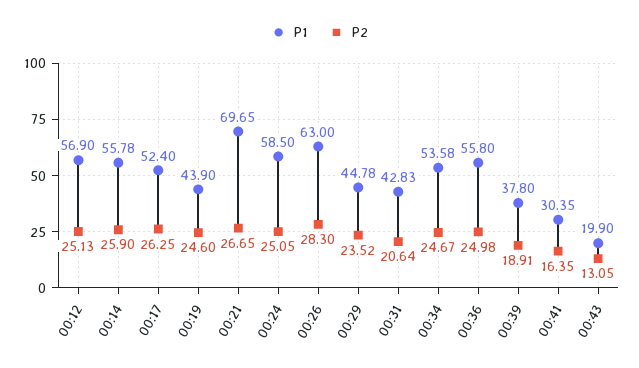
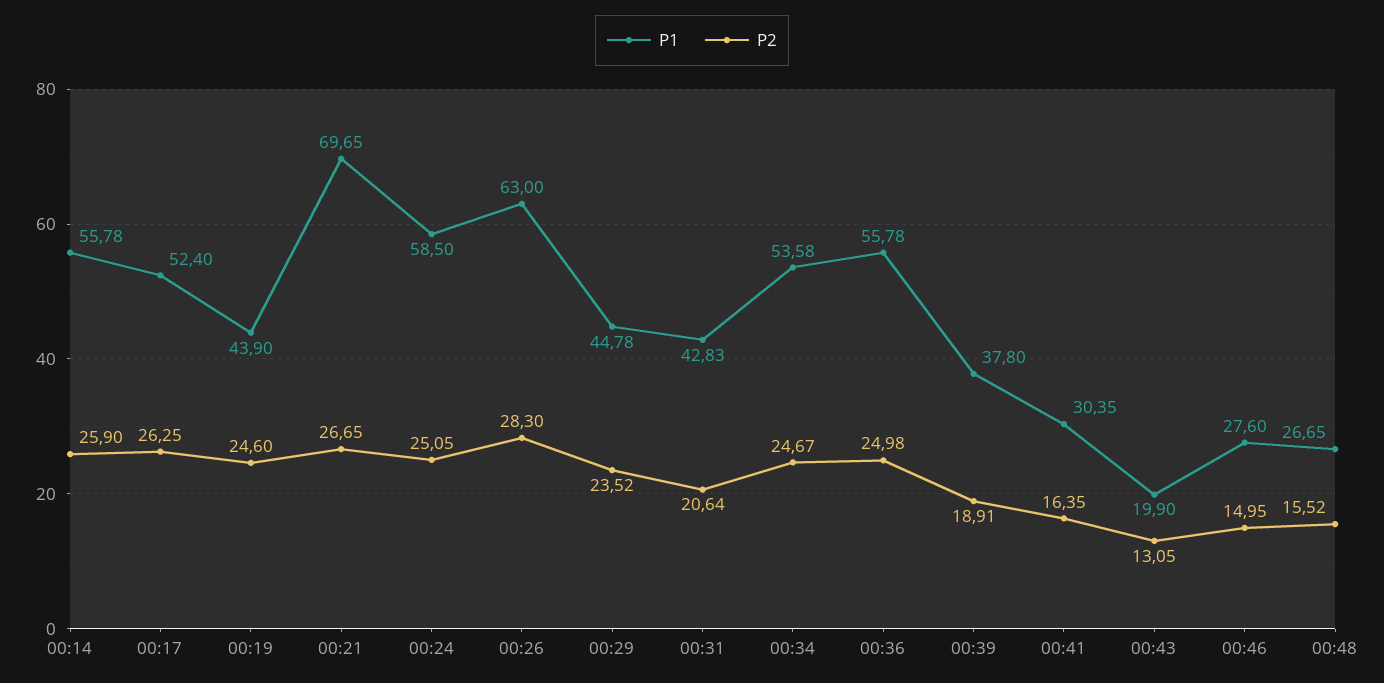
P1, 00:12: 56.9 -> none
P2, 00:12: 25.13 -> none
P1, 00:36: 55.8 -> 55.78
P1, 00:46: none -> 27.6
P2, 00:46: none -> 14.95
P1, 00:48: none -> 26.65
P2, 00:48: none -> 15.52

